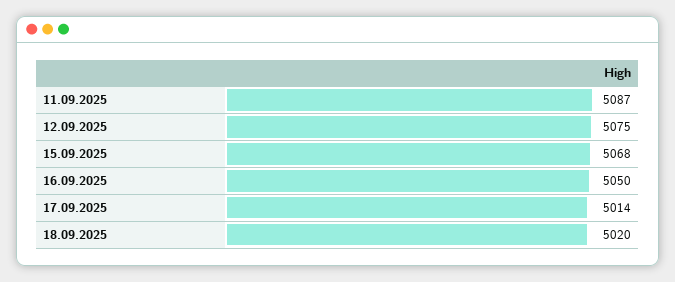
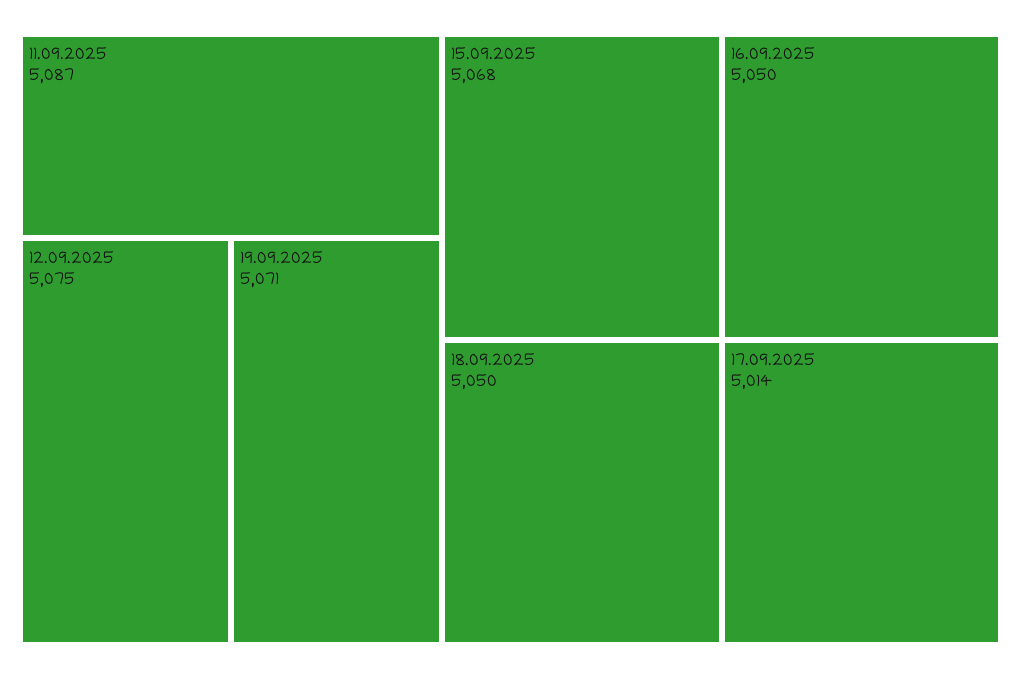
18.09.2025: 5020 -> 5050
19.09.2025: none -> 5071

